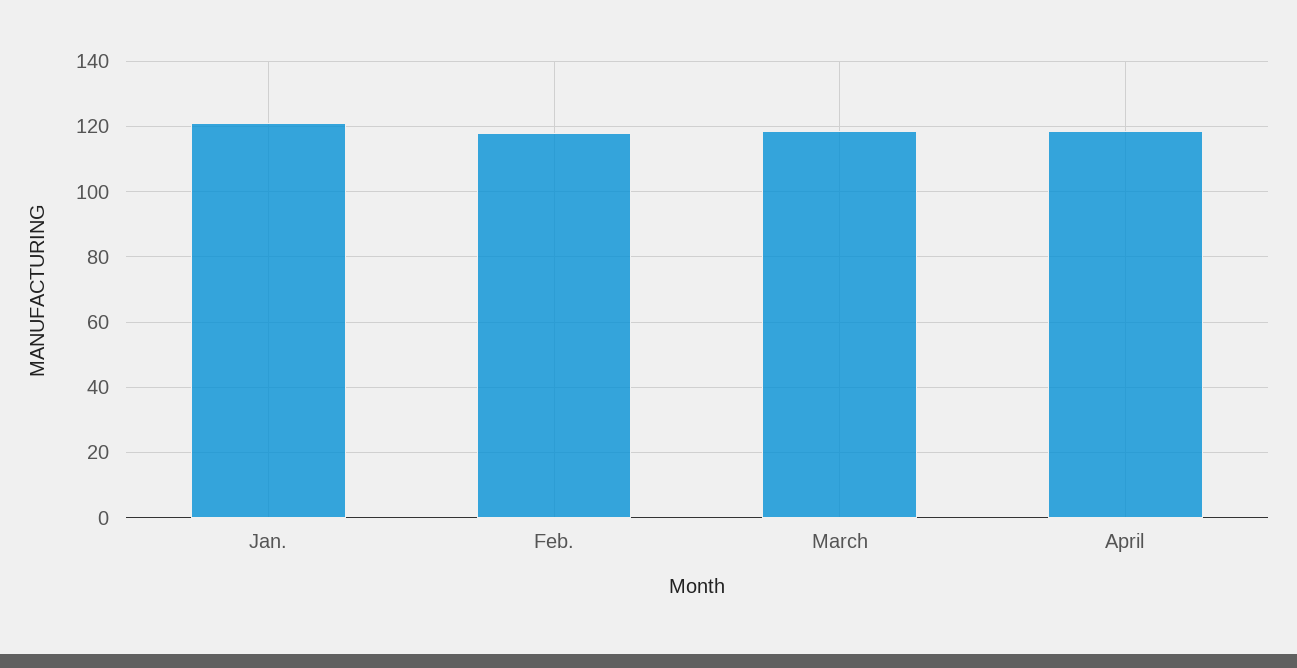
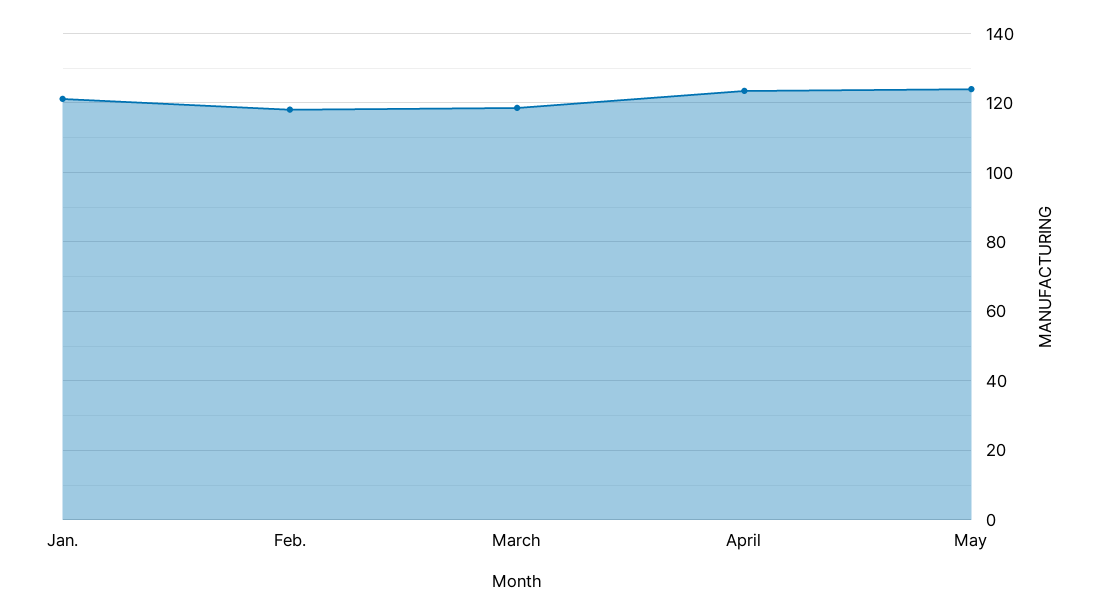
April: 118 -> 124
May: none -> 124

